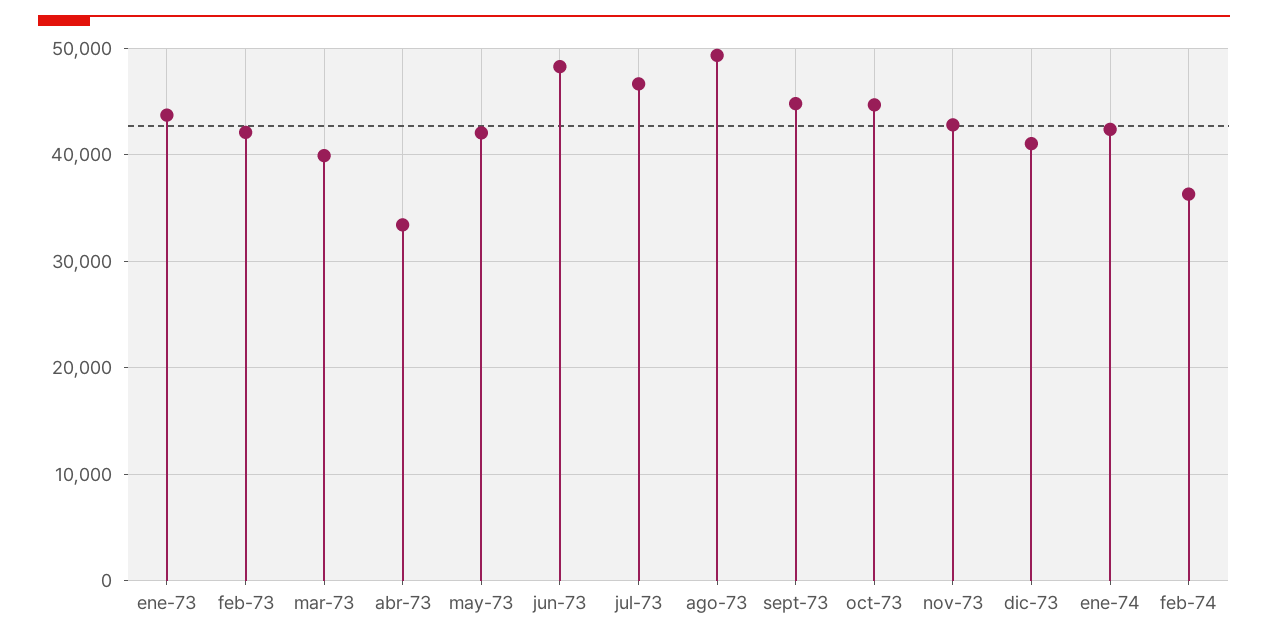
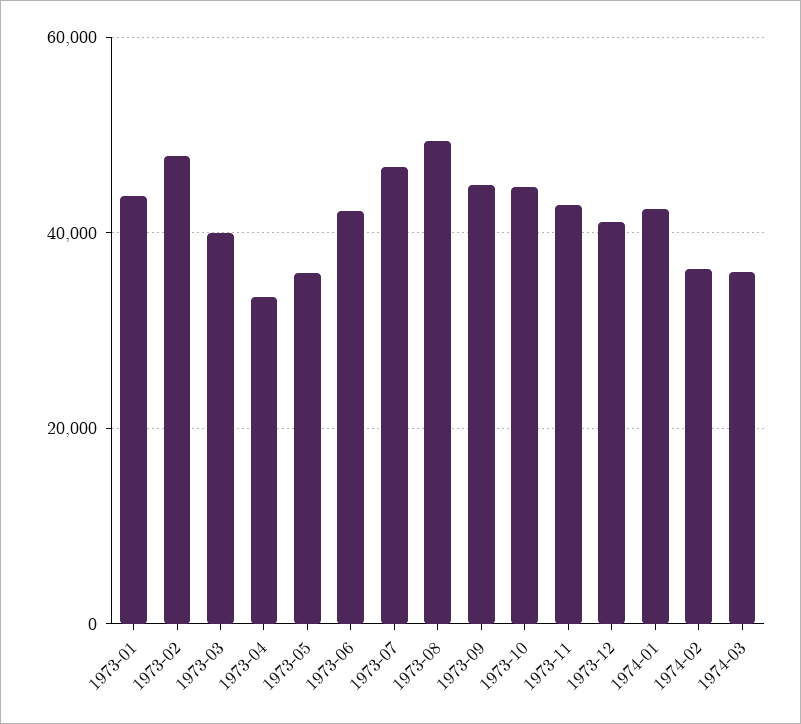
feb-73: 42000 -> 48000
may-73: 42000 -> 36000
jun-73: 48000 -> 42000
1974-03: none -> 36000

